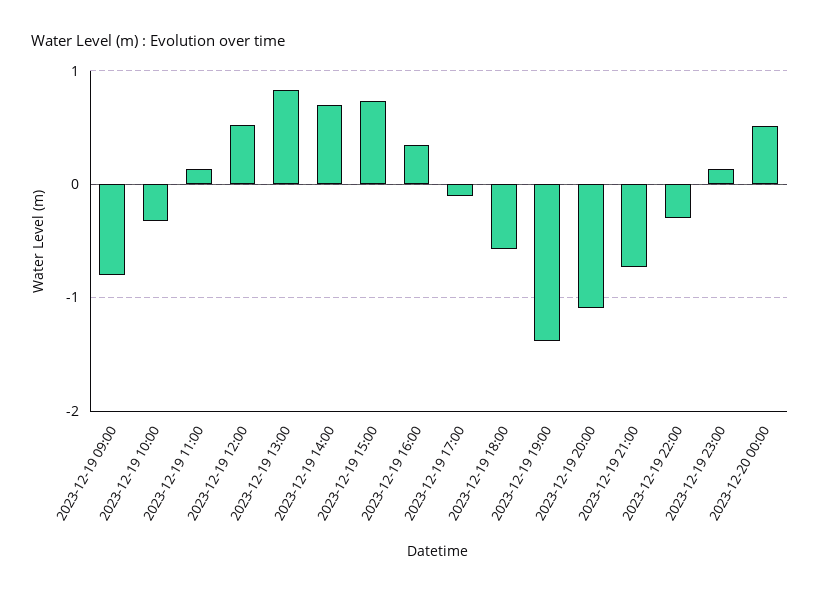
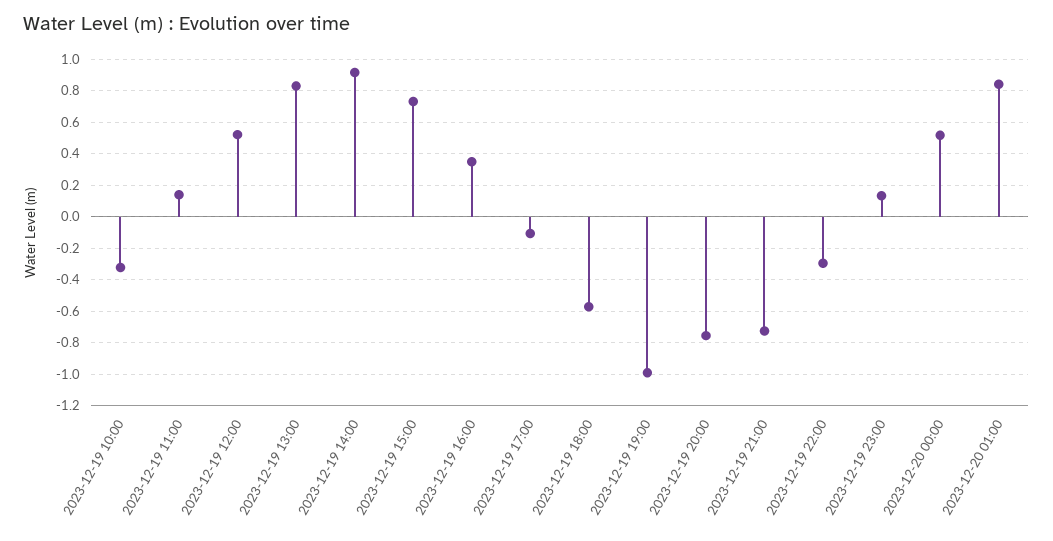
2023-12-19 09:00: -0.8 -> none
2023-12-19 14:00: 0.7 -> 0.9
2023-12-19 19:00: -1.4 -> -1
2023-12-19 20:00: -1.1 -> -0.75
2023-12-20 01:00: none -> 0.85

